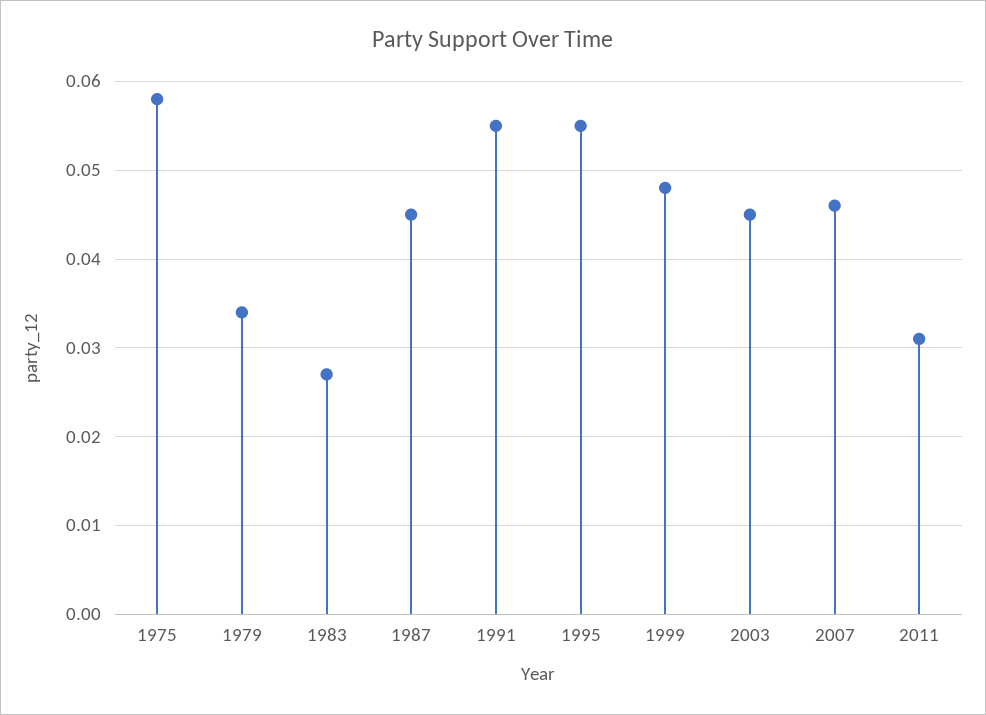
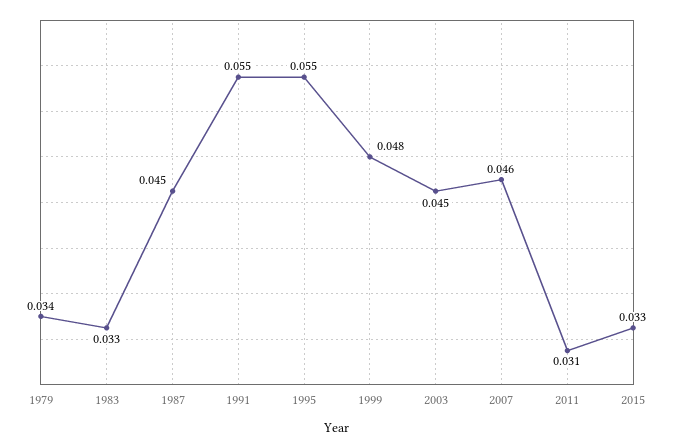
1975: 0.058 -> none
1983: 0.027 -> 0.033
2015: none -> 0.033

